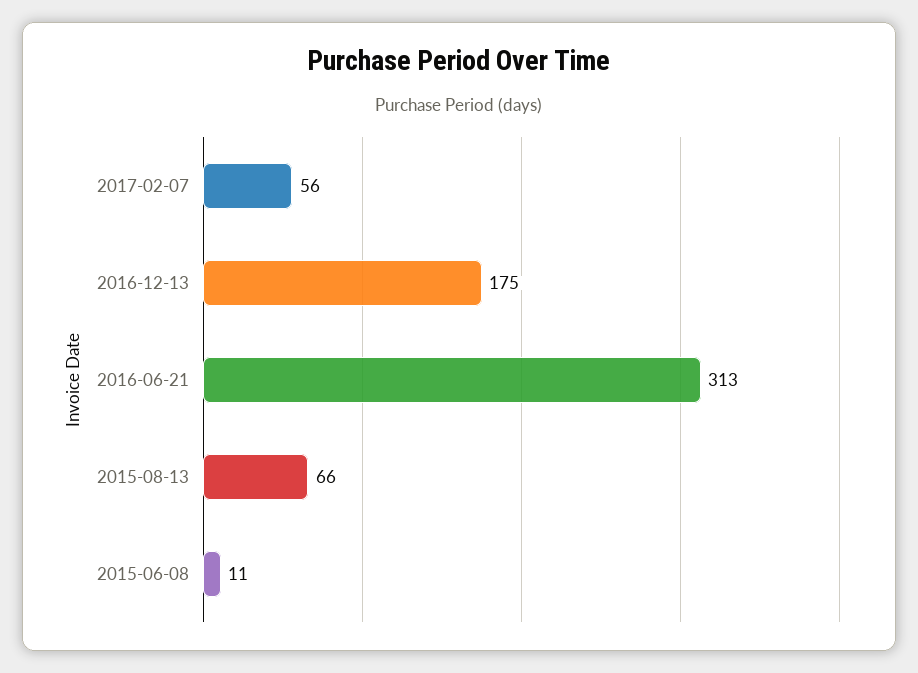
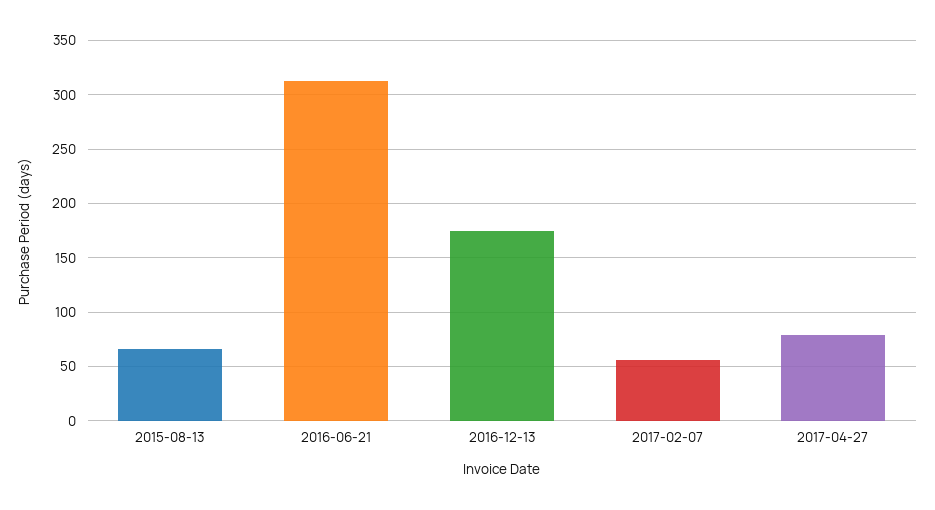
2015-06-08: 11 -> none
2017-04-27: none -> 80

